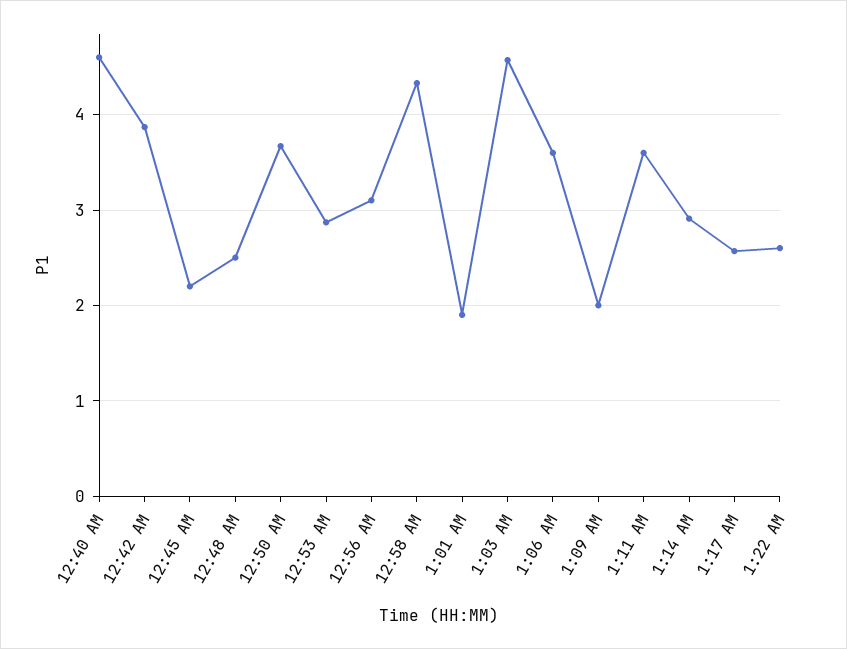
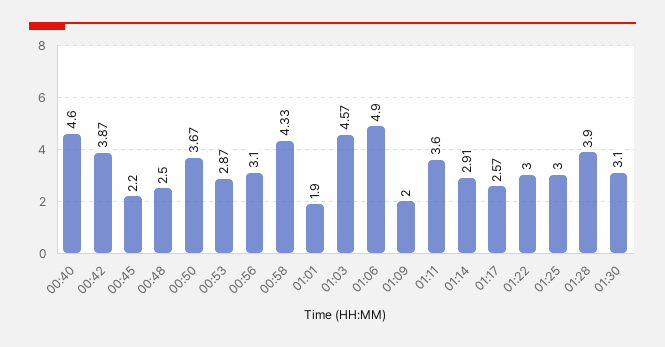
1:06 AM: 3.6 -> 4.9
1:22 AM: 2.6 -> 3
01:25: none -> 3
01:28: none -> 3.9
01:30: none -> 3.1

